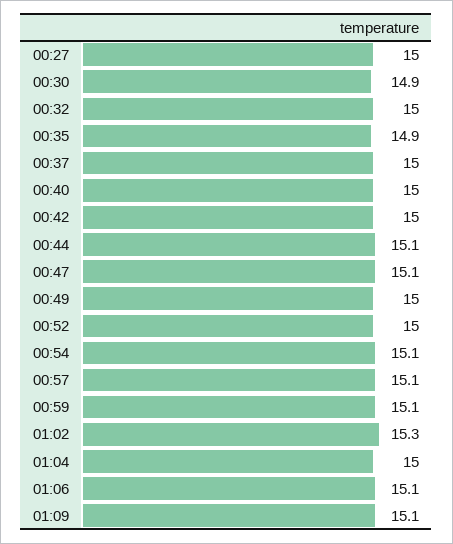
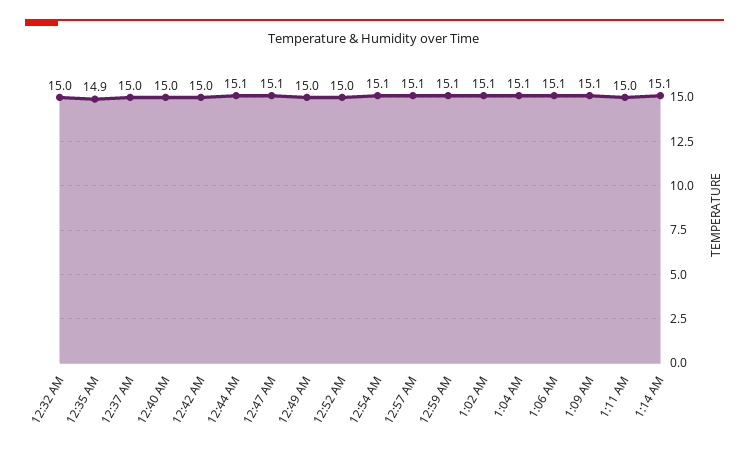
00:27: 15 -> none
00:30: 14.9 -> none
01:02: 15.3 -> 15.1
01:04: 15 -> 15.1
1:11 AM: none -> 15
1:14 AM: none -> 15.1

